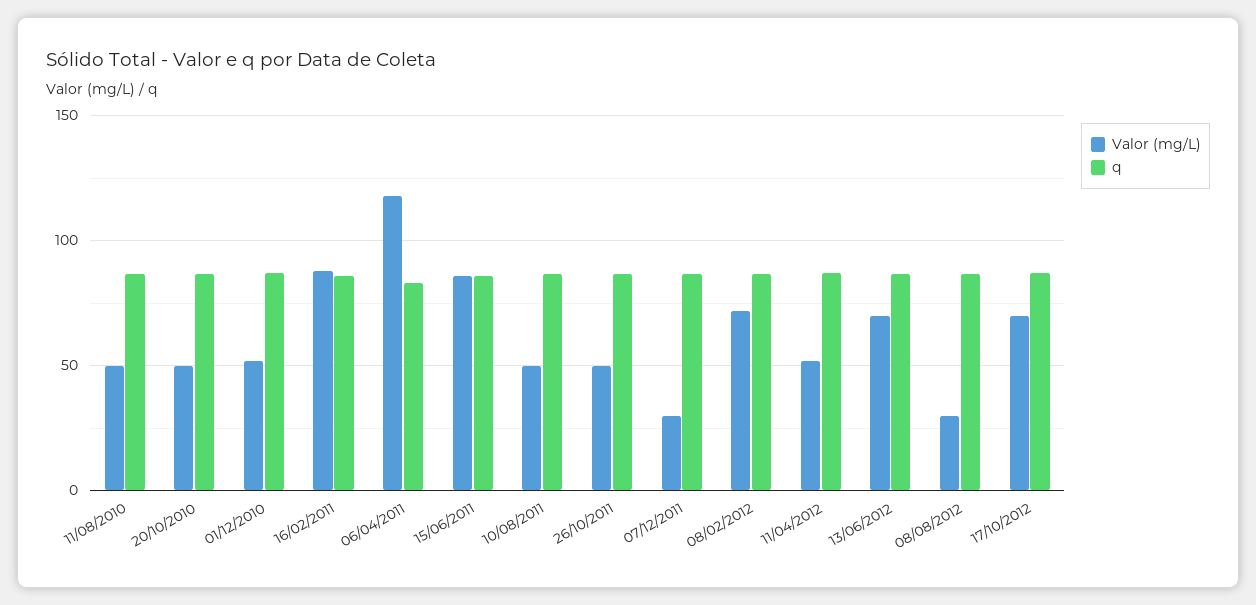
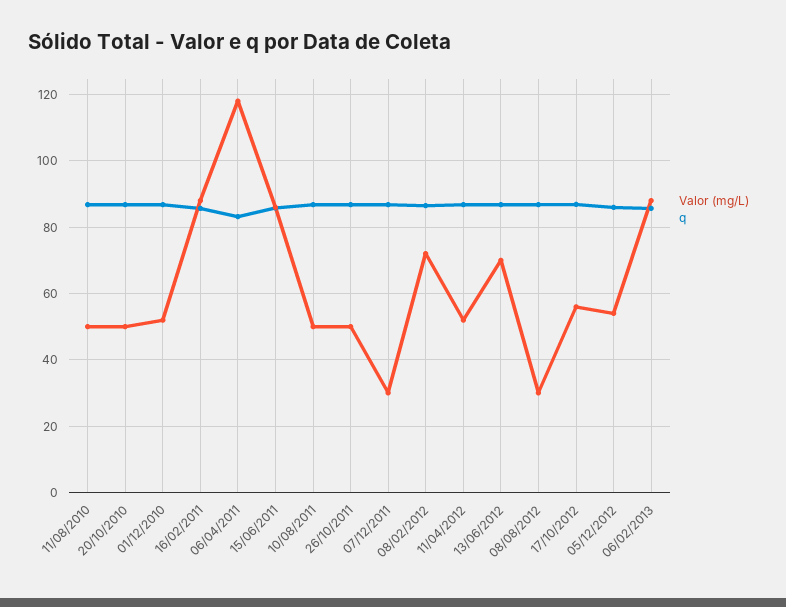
Valor (mg/L), 17/10/2012: 70 -> 56
Valor (mg/L), 05/12/2012: none -> 54
q, 05/12/2012: none -> 86
Valor (mg/L), 06/02/2013: none -> 88
q, 06/02/2013: none -> 86

